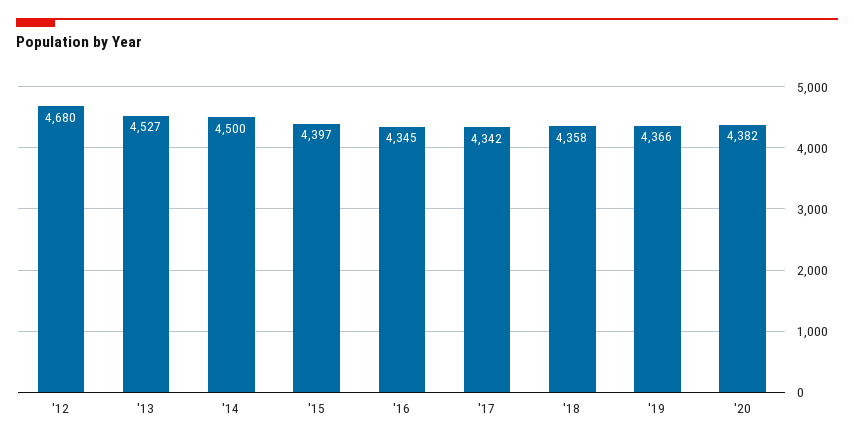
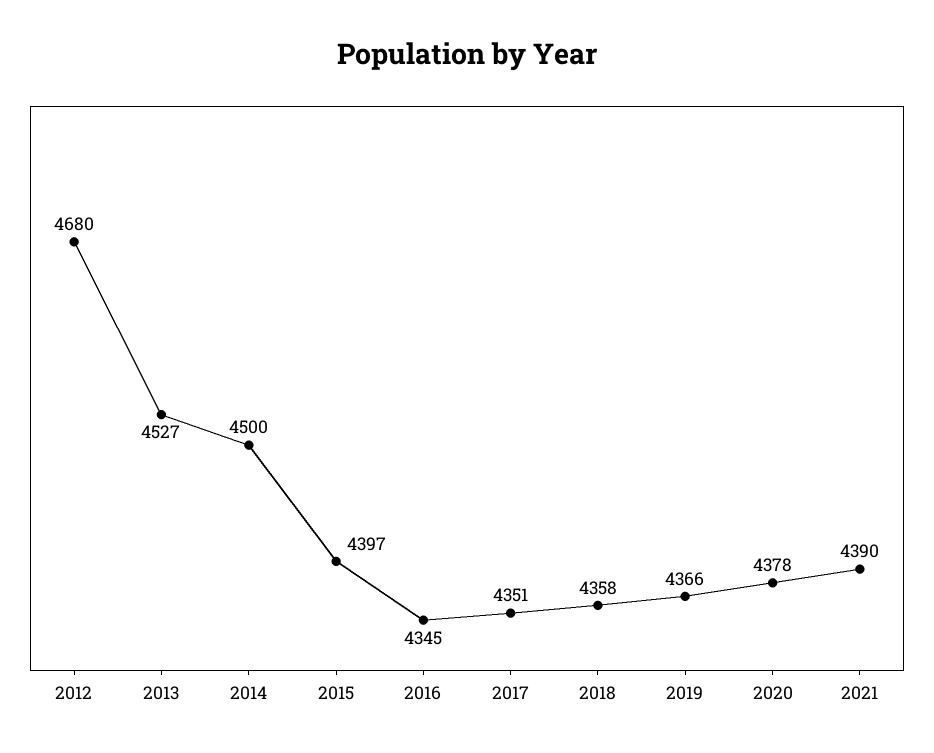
'17: 4342 -> 4351
'20: 4382 -> 4378
2021: none -> 4390

